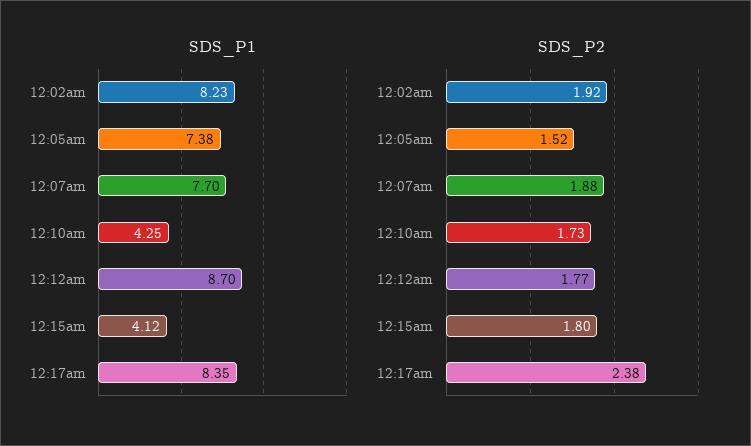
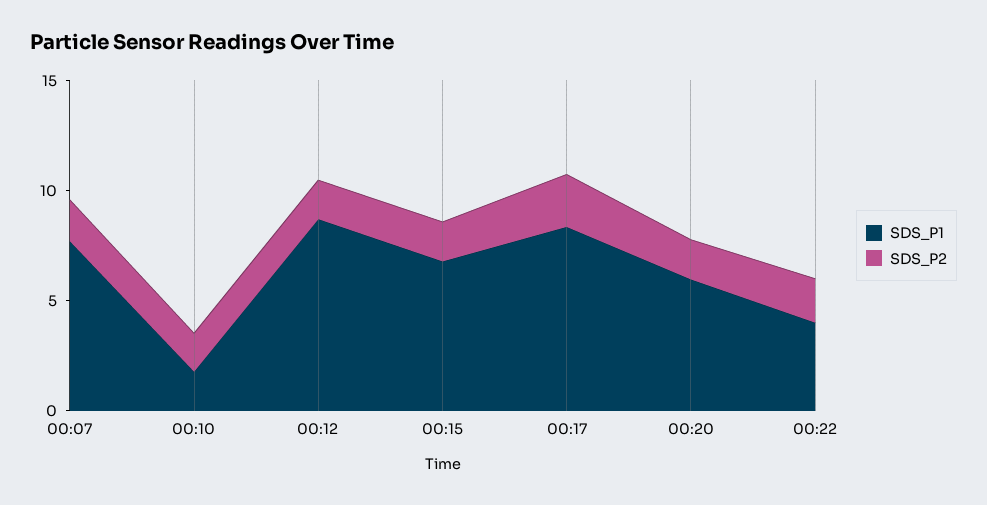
SDS_P1, 12:02am: 8.23 -> none
SDS_P1, 12:05am: 7.38 -> none
SDS_P1, 12:10am: 4.25 -> 2
SDS_P1, 12:15am: 4.12 -> 7
SDS_P2, 12:02am: 1.92 -> none
SDS_P2, 12:05am: 1.52 -> none
SDS_P1, 00:20: none -> 6
SDS_P2, 00:20: none -> 2
SDS_P1, 00:22: none -> 4
SDS_P2, 00:22: none -> 2

